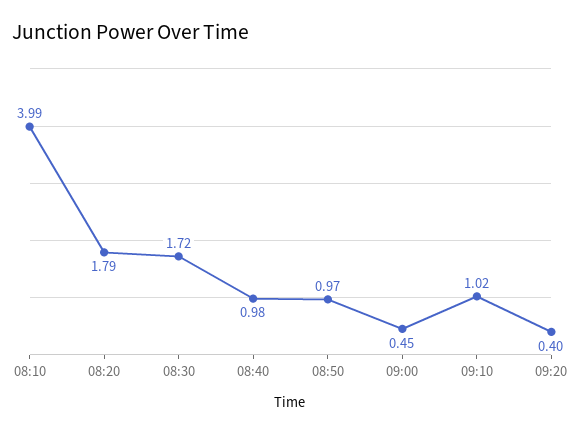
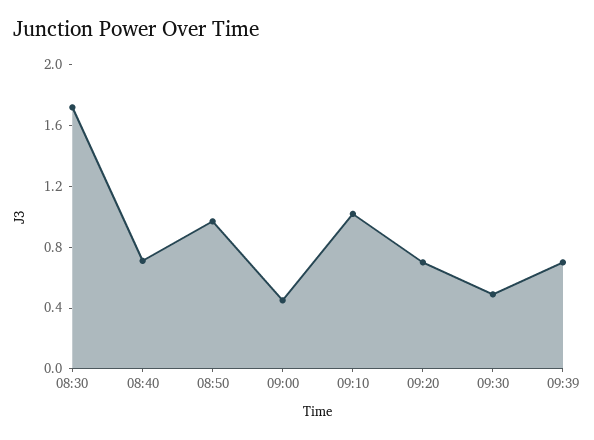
08:10: 3.99 -> none
08:20: 1.79 -> none
08:40: 0.98 -> 0.7
09:20: 0.4 -> 0.7
09:30: none -> 0.5
09:39: none -> 0.7

